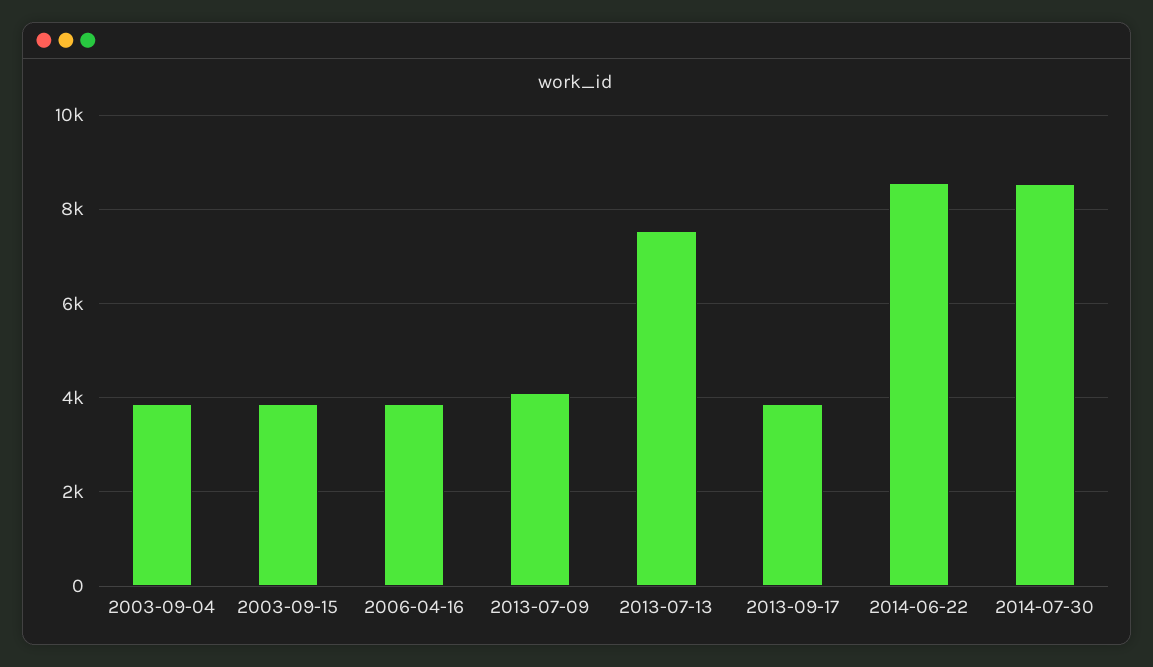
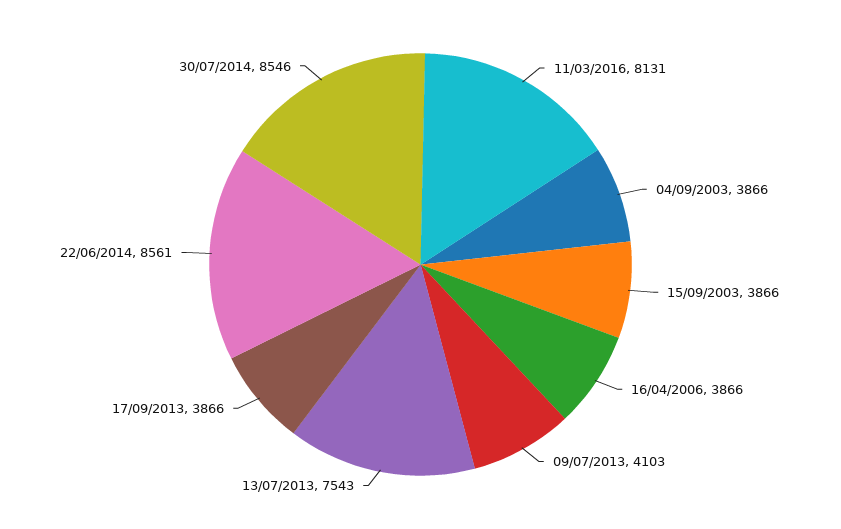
11/03/2016: none -> 8131

